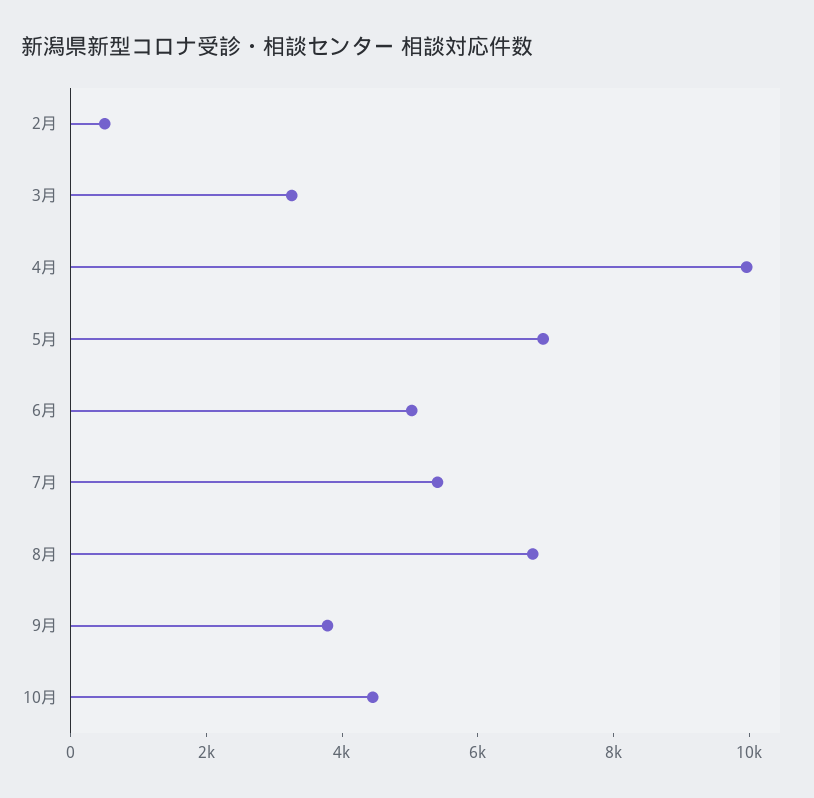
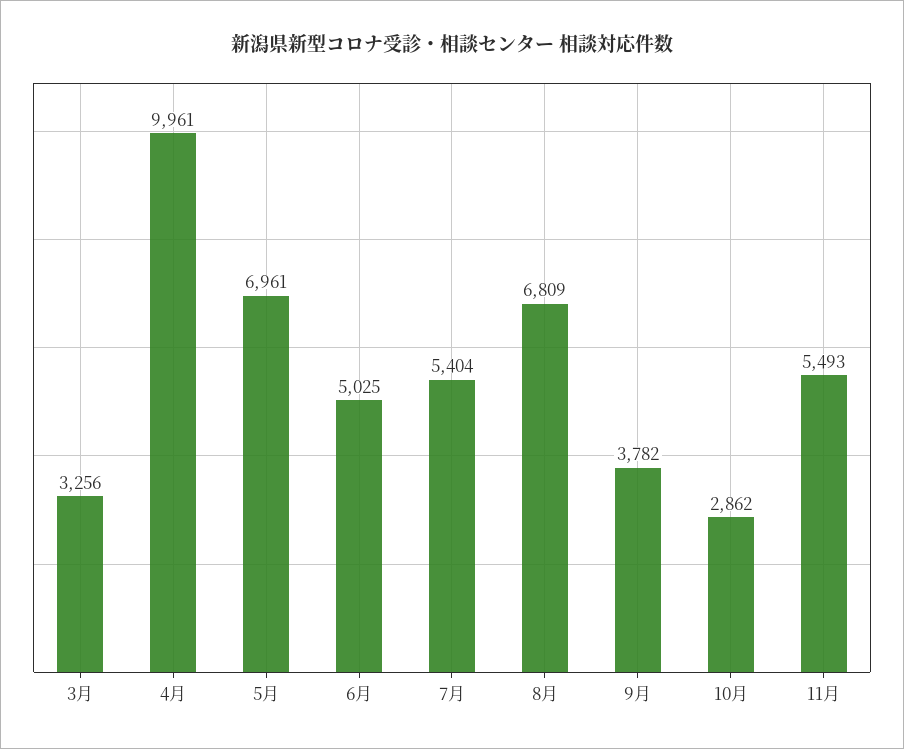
2月: 500 -> none
10月: 4500 -> 2862
11月: none -> 5493

